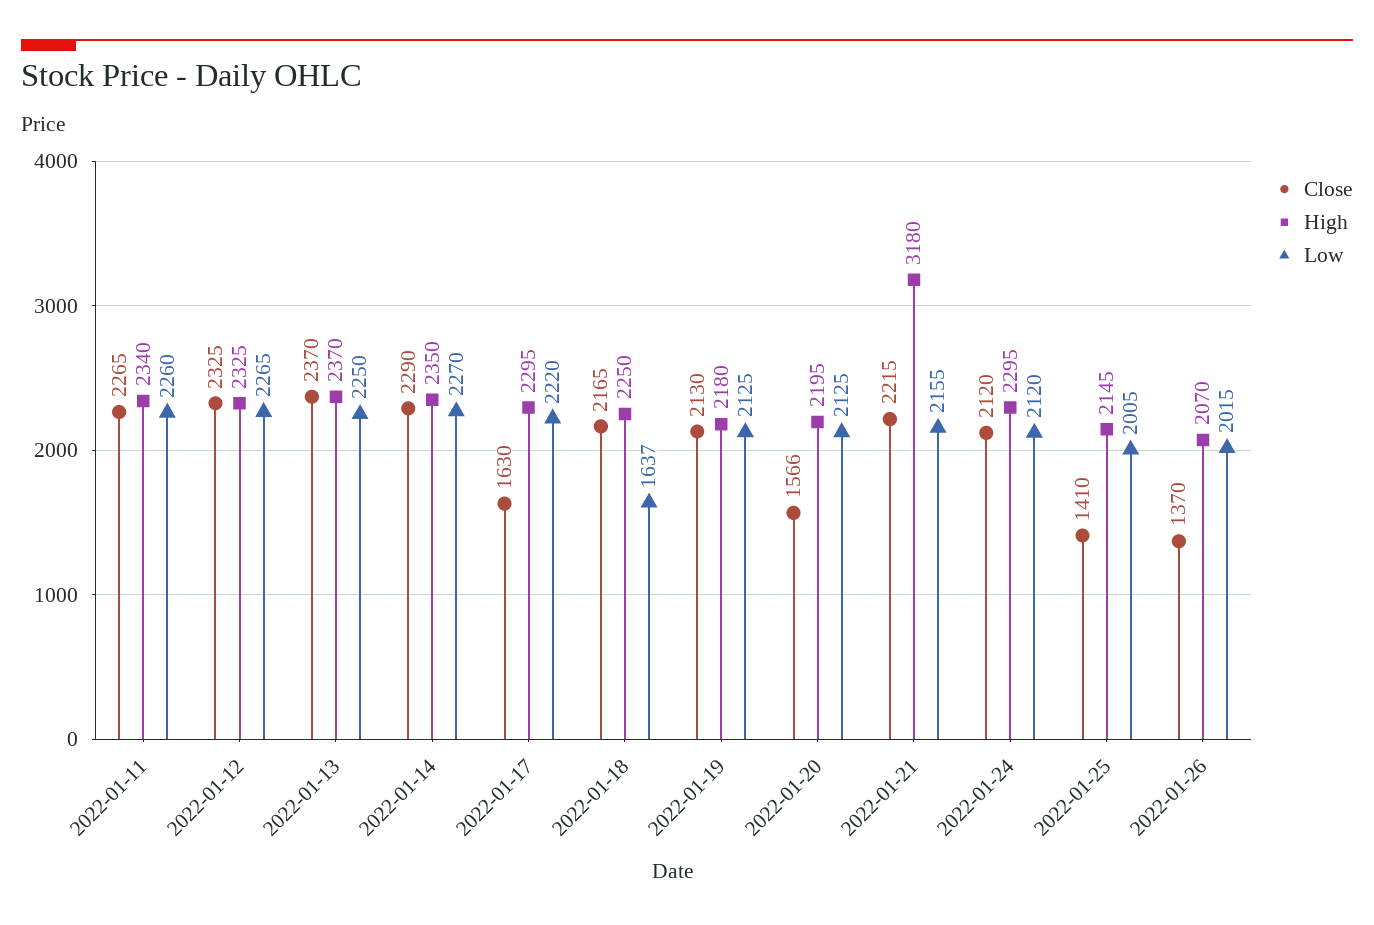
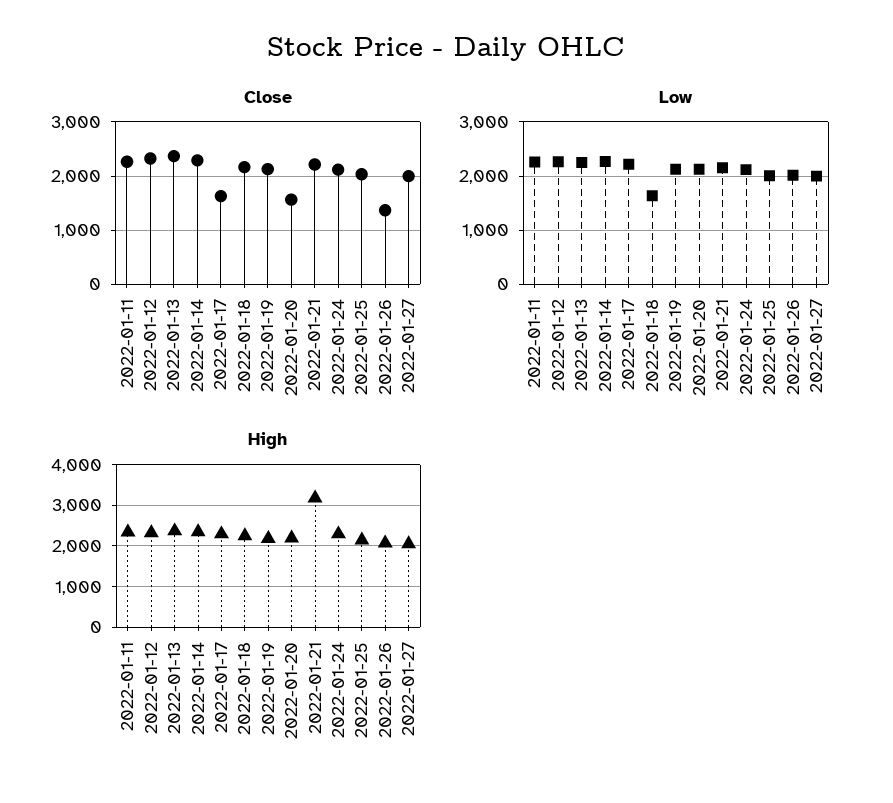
Close, 2022-01-25: 1410 -> 2000
Close, 2022-01-27: none -> 2000
Low, 2022-01-27: none -> 2000
High, 2022-01-27: none -> 2000

